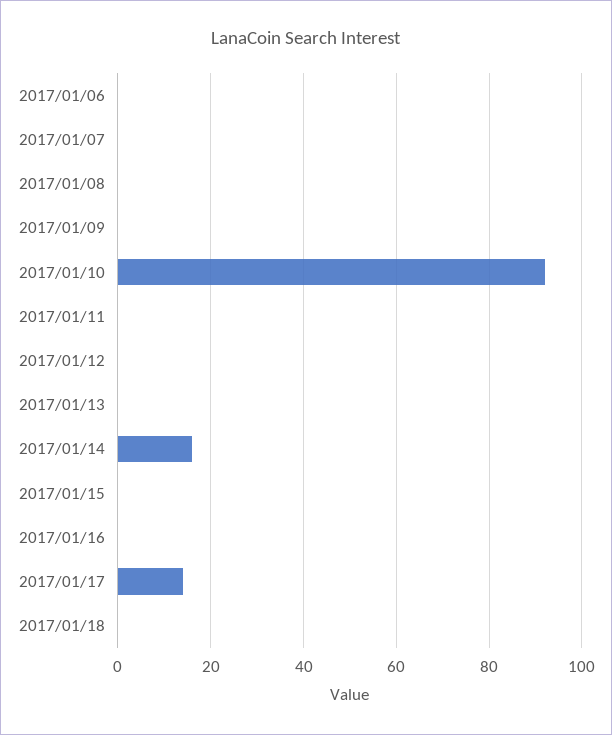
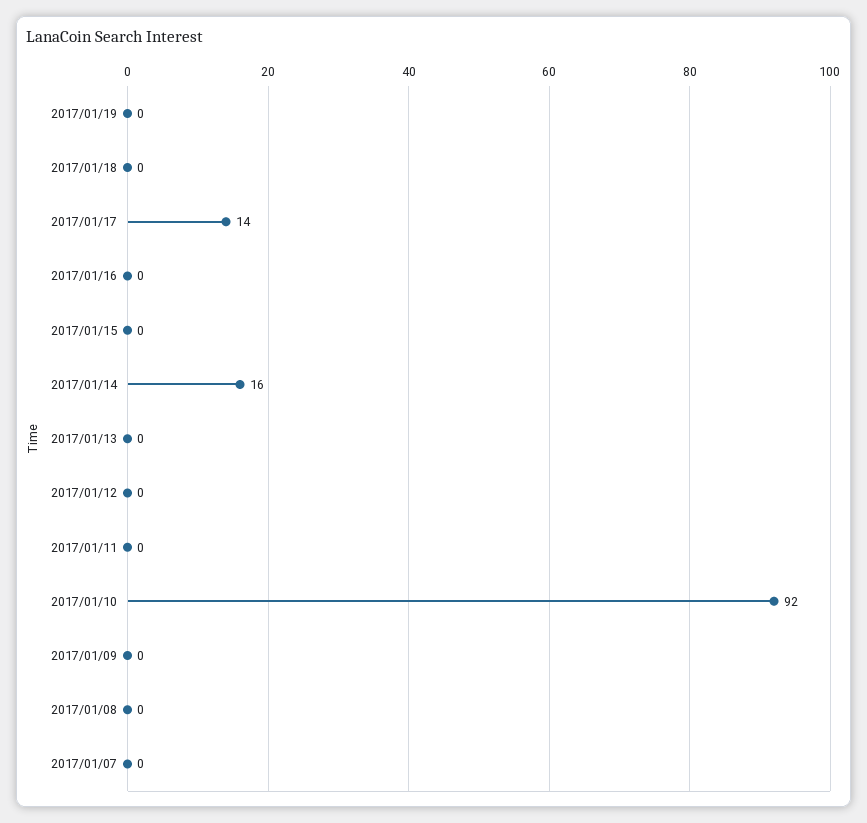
2017/01/06: 0 -> none
2017/01/19: none -> 0

